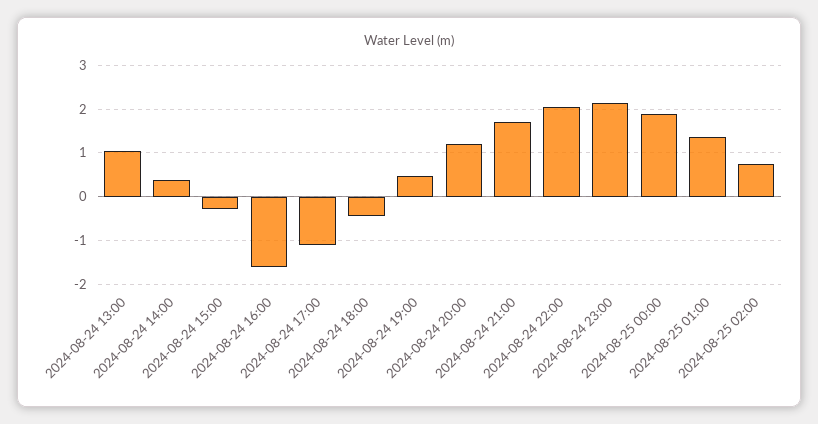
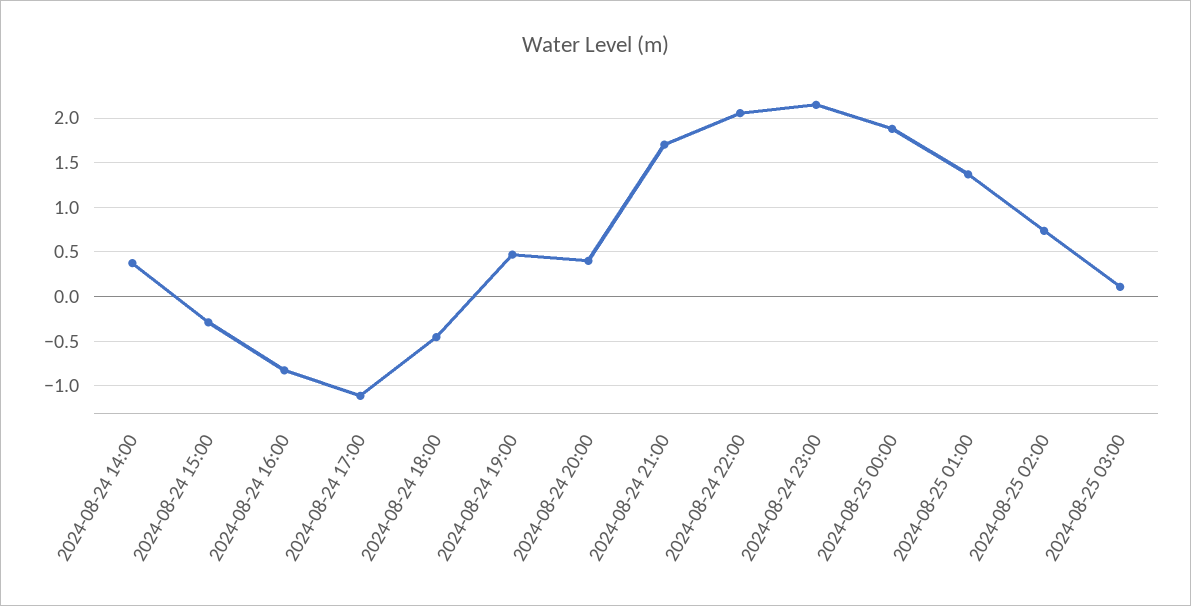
2024-08-24 13:00: 1 -> none
2024-08-24 16:00: -1.6 -> -0.8
2024-08-24 20:00: 1.2 -> 0.4
2024-08-25 03:00: none -> 0.1

